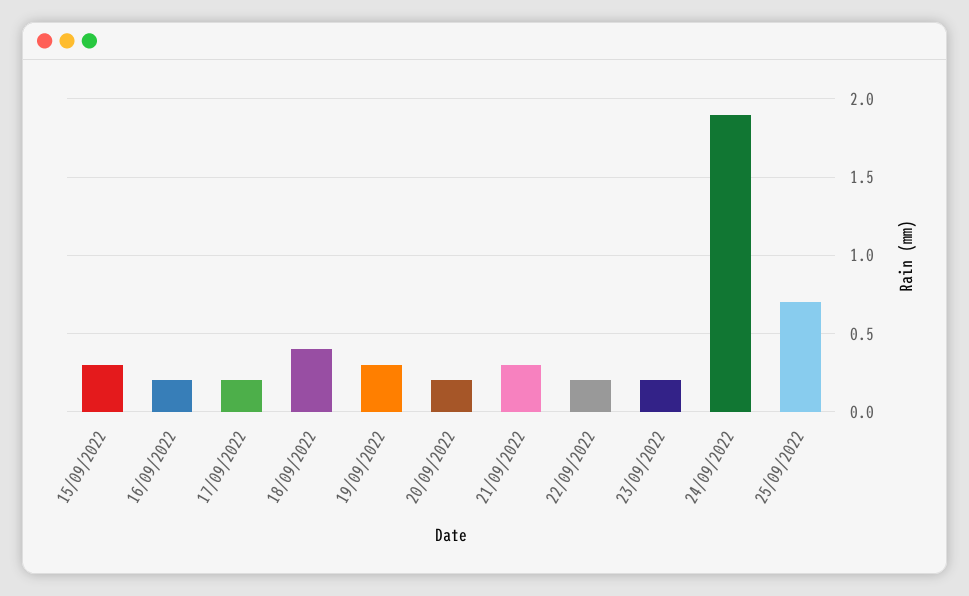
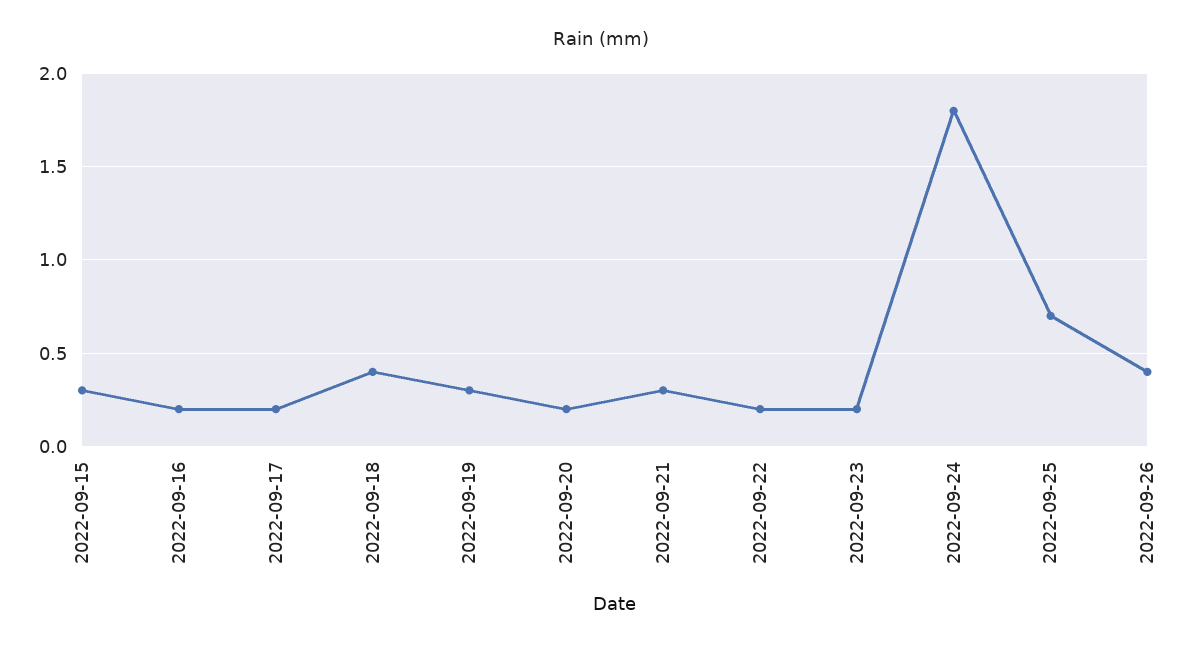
24/09/2022: 1.9 -> 1.8
2022-09-26: none -> 0.4

